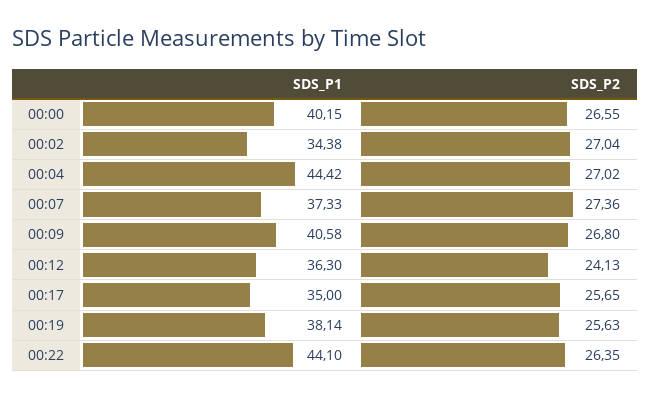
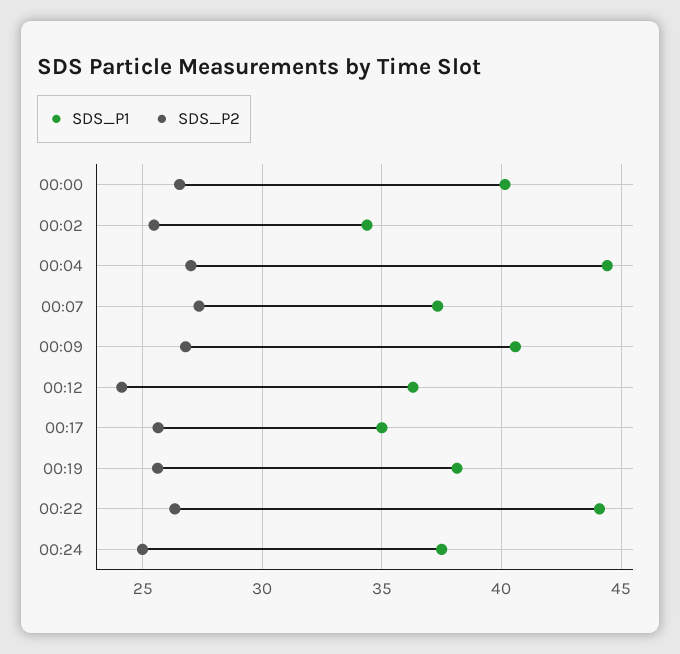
SDS_P2, 00:02: 27.04 -> 25.5
SDS_P1, 00:24: none -> 37.5
SDS_P2, 00:24: none -> 25

